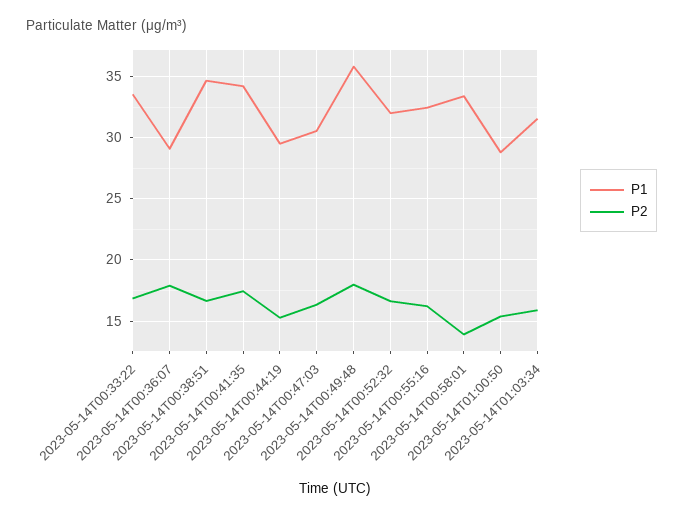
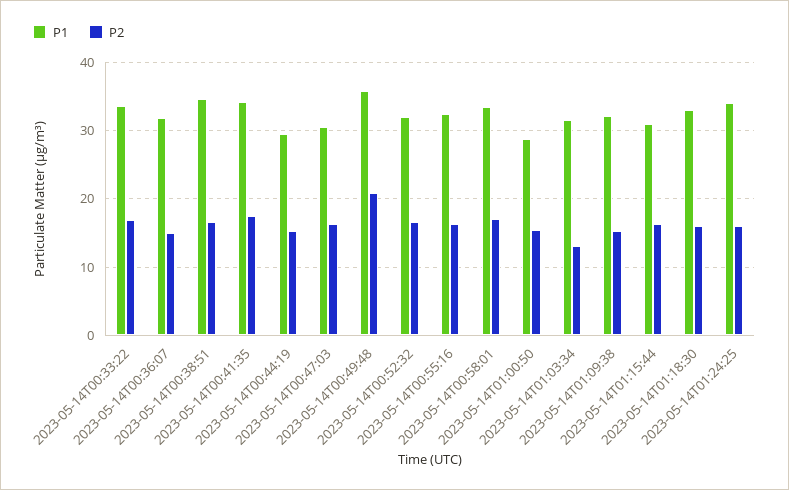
P1, 2023-05-14T00:36:07: 29 -> 32
P2, 2023-05-14T00:36:07: 18 -> 15
P2, 2023-05-14T00:49:48: 18 -> 21
P2, 2023-05-14T00:58:01: 14 -> 17
P2, 2023-05-14T01:03:34: 16 -> 13
P1, 2023-05-14T01:09:38: none -> 32
P2, 2023-05-14T01:09:38: none -> 15
P1, 2023-05-14T01:15:44: none -> 31
P2, 2023-05-14T01:15:44: none -> 16
P1, 2023-05-14T01:18:30: none -> 33
P2, 2023-05-14T01:18:30: none -> 16
P1, 2023-05-14T01:24:25: none -> 34
P2, 2023-05-14T01:24:25: none -> 16

